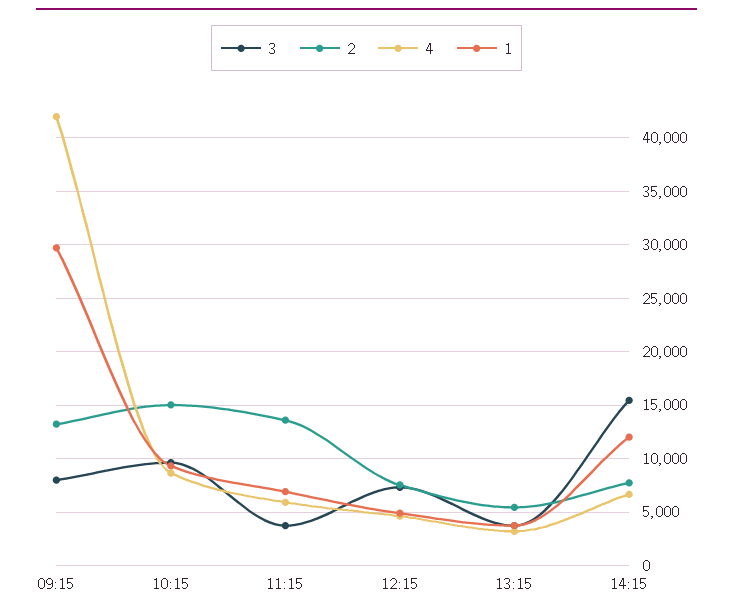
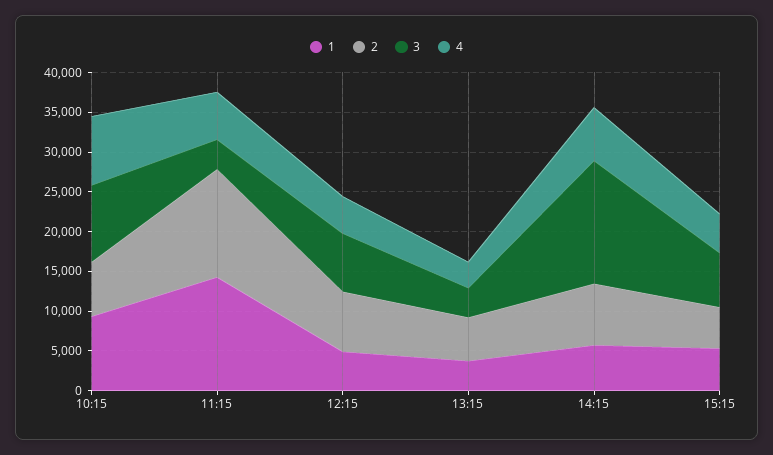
3, 09:15: 8000 -> none
2, 09:15: 13000 -> none
4, 09:15: 42000 -> none
1, 09:15: 30000 -> none
2, 10:15: 15000 -> 7500
1, 11:15: 7000 -> 15000
1, 14:15: 12000 -> 5000
1, 15:15: none -> 5000
2, 15:15: none -> 5000
3, 15:15: none -> 7500
4, 15:15: none -> 5000

